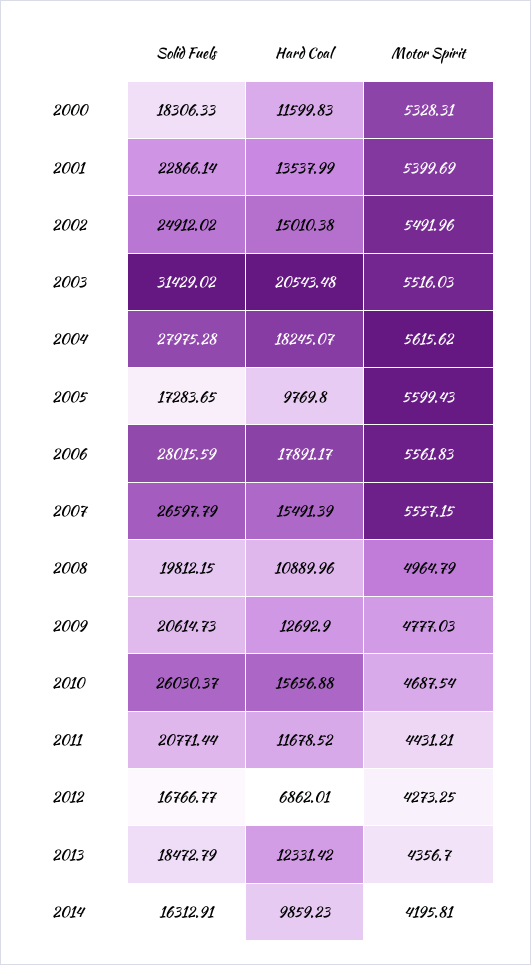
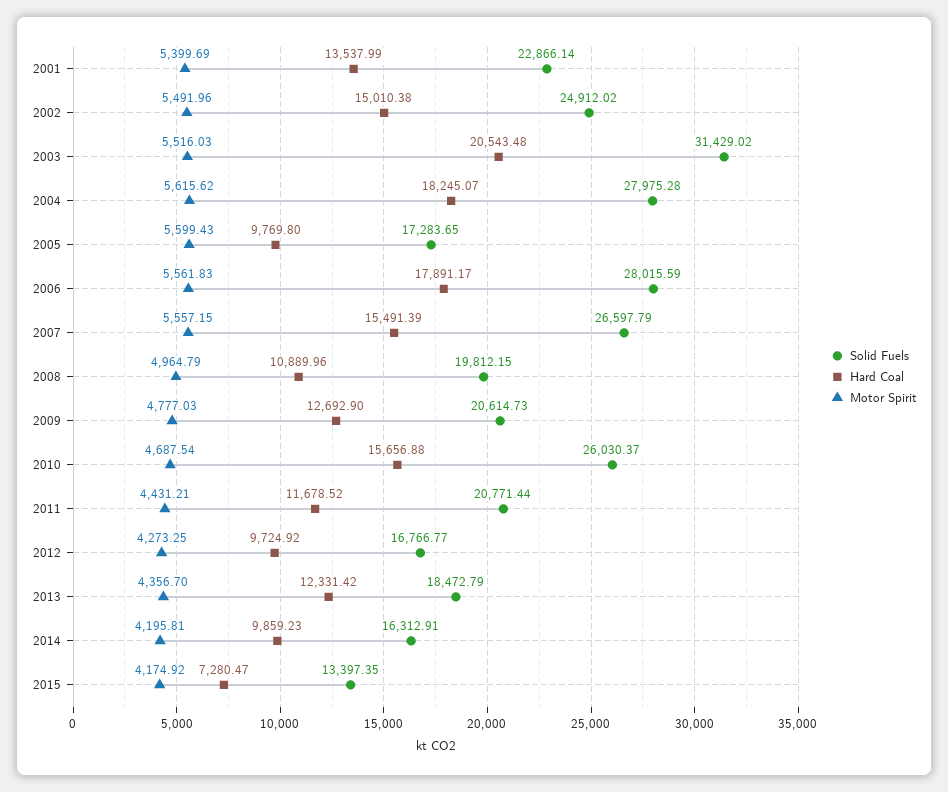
Solid Fuels, 2000: 18306.33 -> none
Hard Coal, 2000: 11599.83 -> none
Motor Spirit, 2000: 5328.31 -> none
Hard Coal, 2012: 6862.01 -> 9724.92
Solid Fuels, 2015: none -> 13397.35
Hard Coal, 2015: none -> 7280.47
Motor Spirit, 2015: none -> 4174.92

